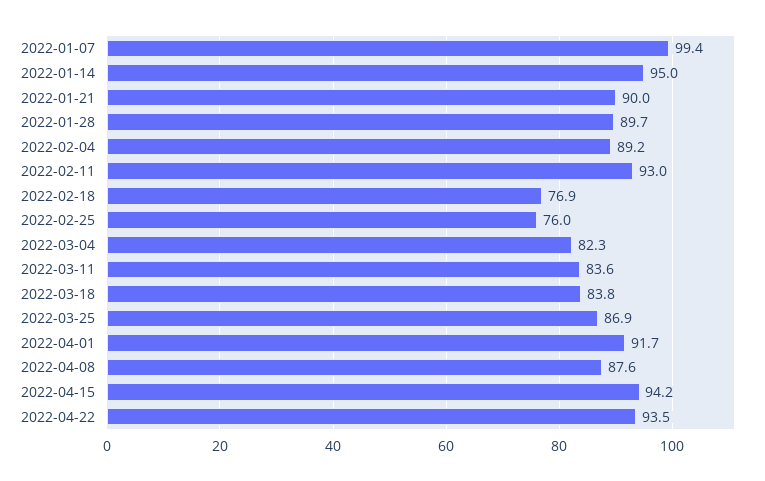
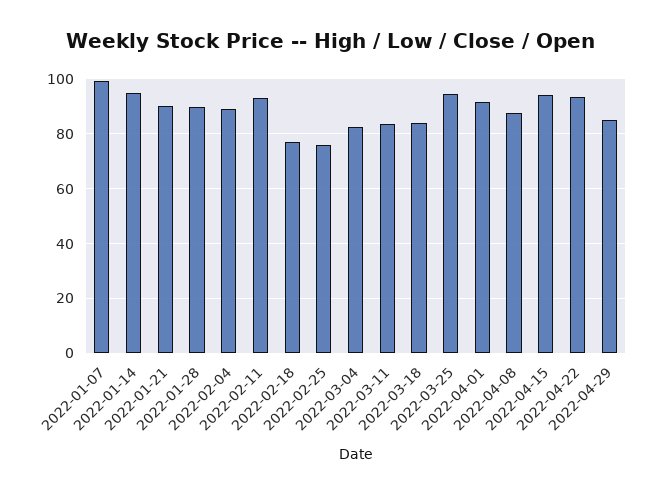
2022-03-25: 86.9 -> 95
2022-04-29: none -> 85

